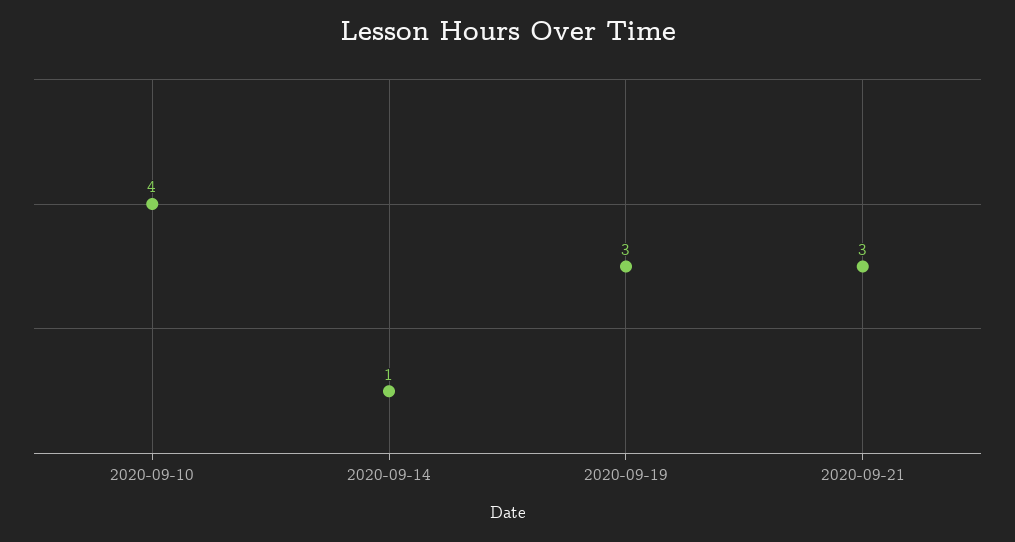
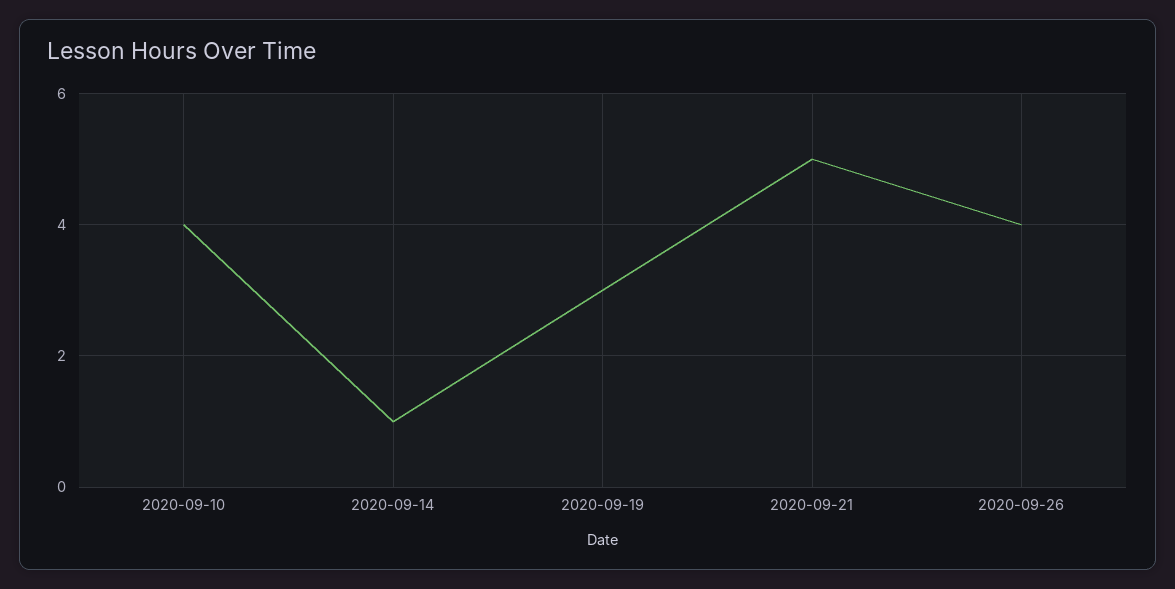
2020-09-21: 3 -> 5
2020-09-26: none -> 4

